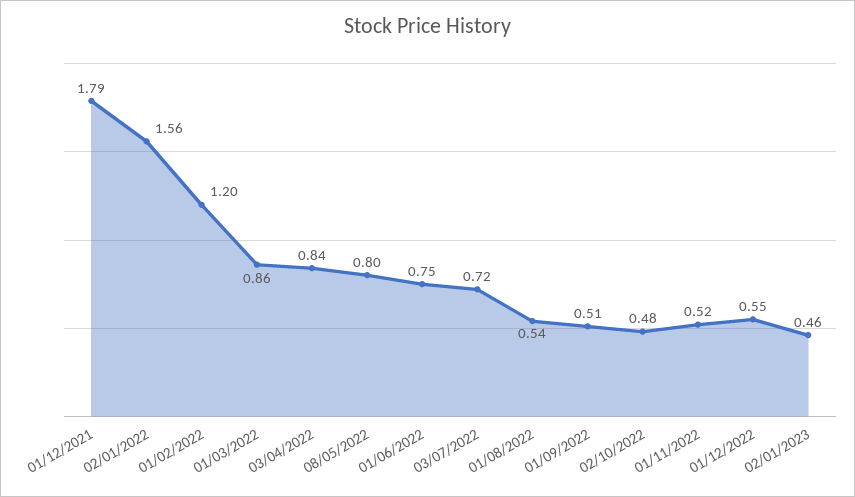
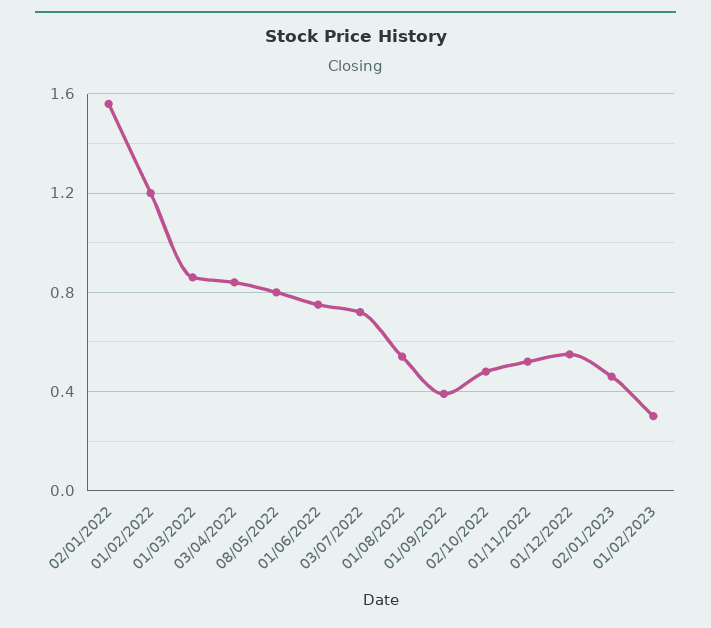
01/12/2021: 1.79 -> none
01/09/2022: 0.51 -> 0.4
01/02/2023: none -> 0.3

